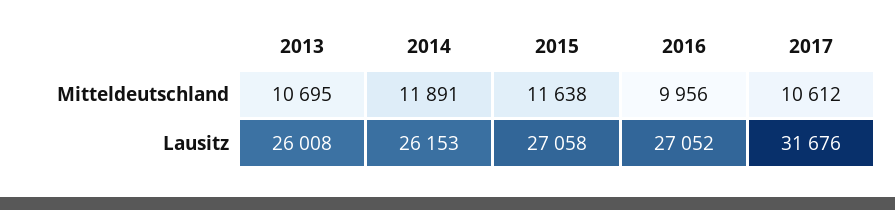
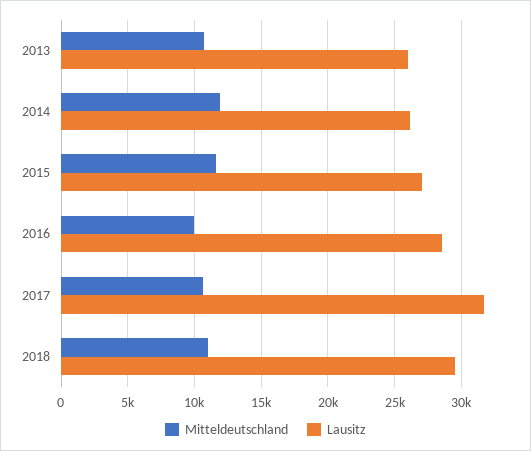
Lausitz, 2016: 27052 -> 28500
Mitteldeutschland, 2018: none -> 11000
Lausitz, 2018: none -> 29500

